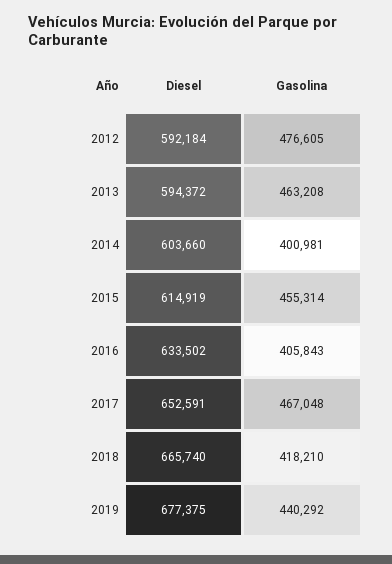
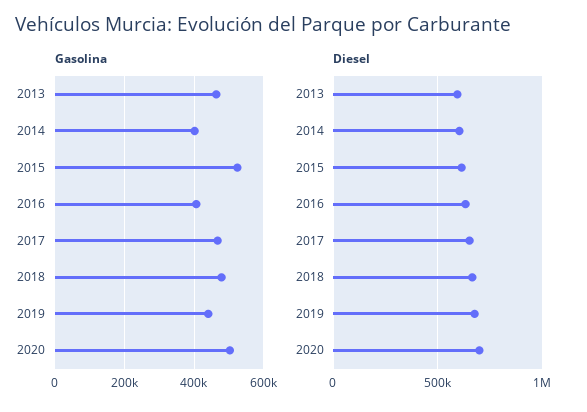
Diesel, 2012: 592184 -> none
Gasolina, 2012: 476605 -> none
Gasolina, 2015: 455314 -> 520000
Gasolina, 2018: 418210 -> 480000
Gasolina, 2020: none -> 500000
Diesel, 2020: none -> 700000

